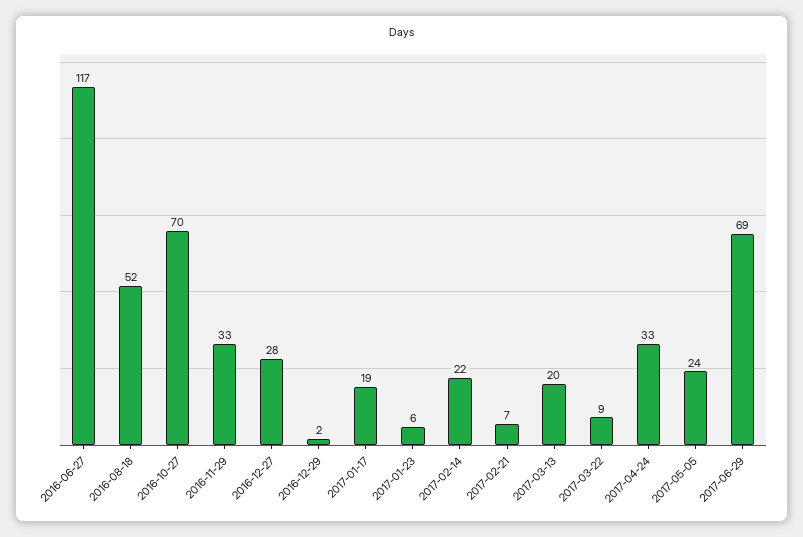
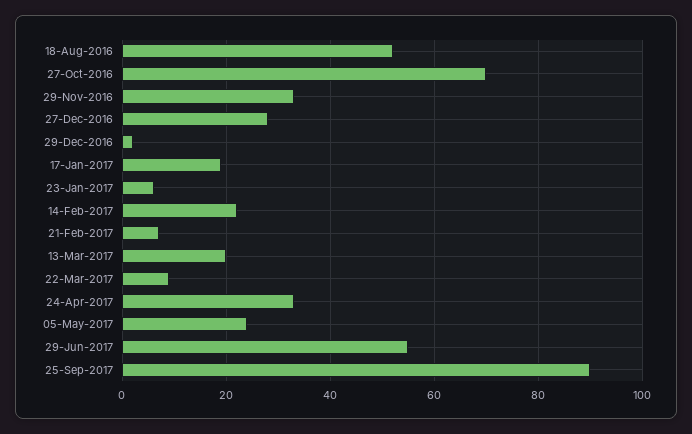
2016-06-27: 117 -> none
2017-06-29: 69 -> 55
25-Sep-2017: none -> 90

